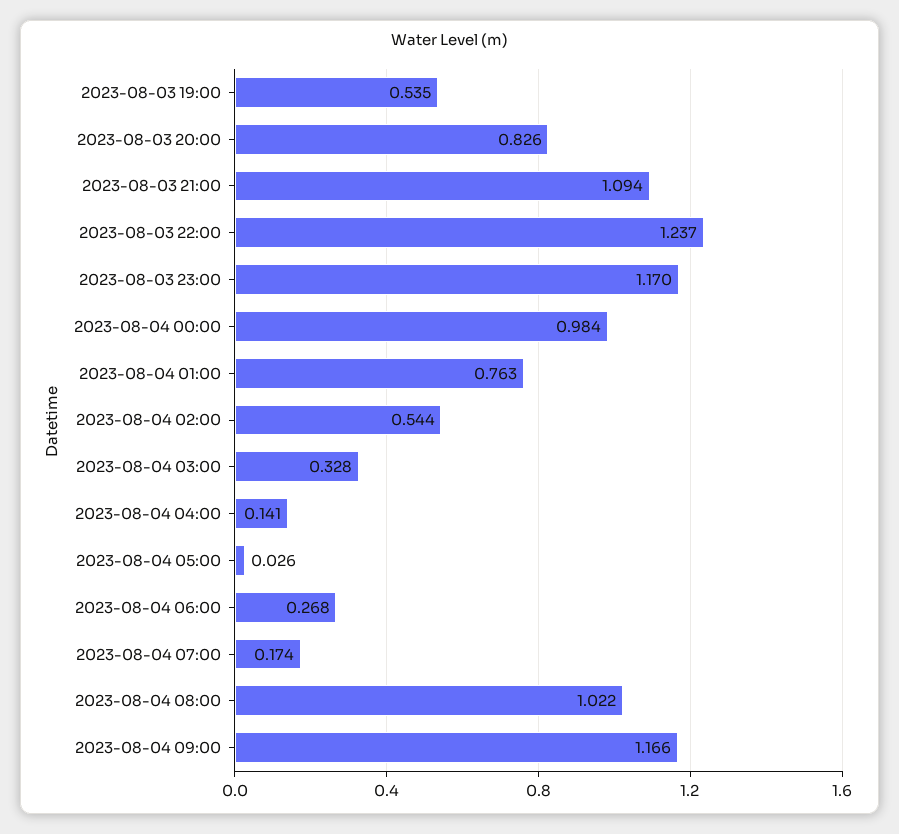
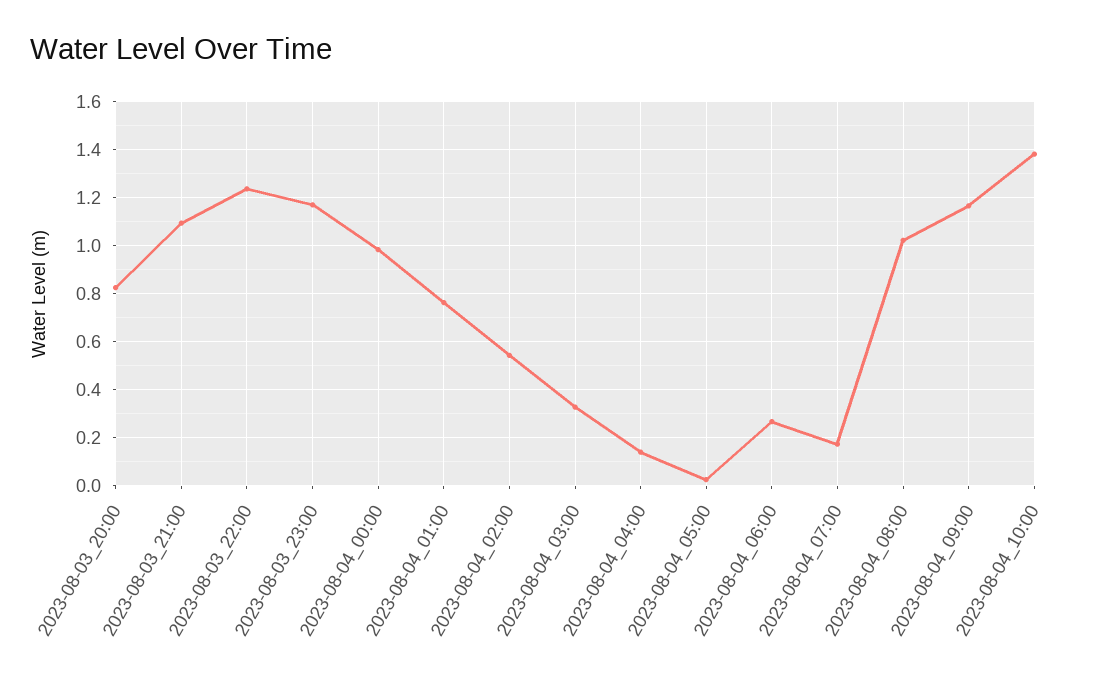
2023-08-03 19:00: 0.535 -> none
2023-08-04_10:00: none -> 1.375

